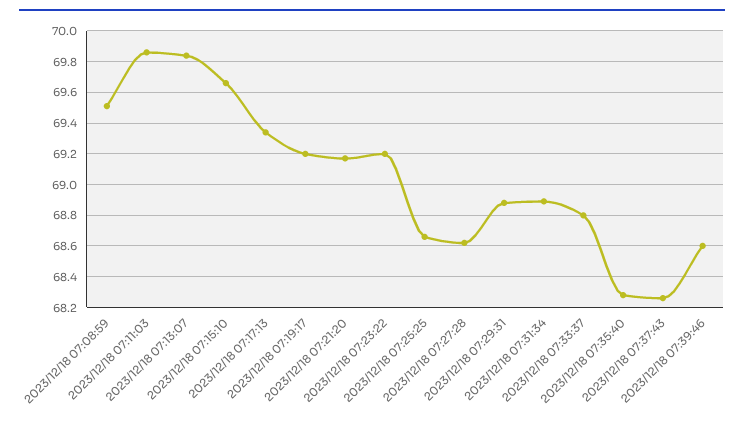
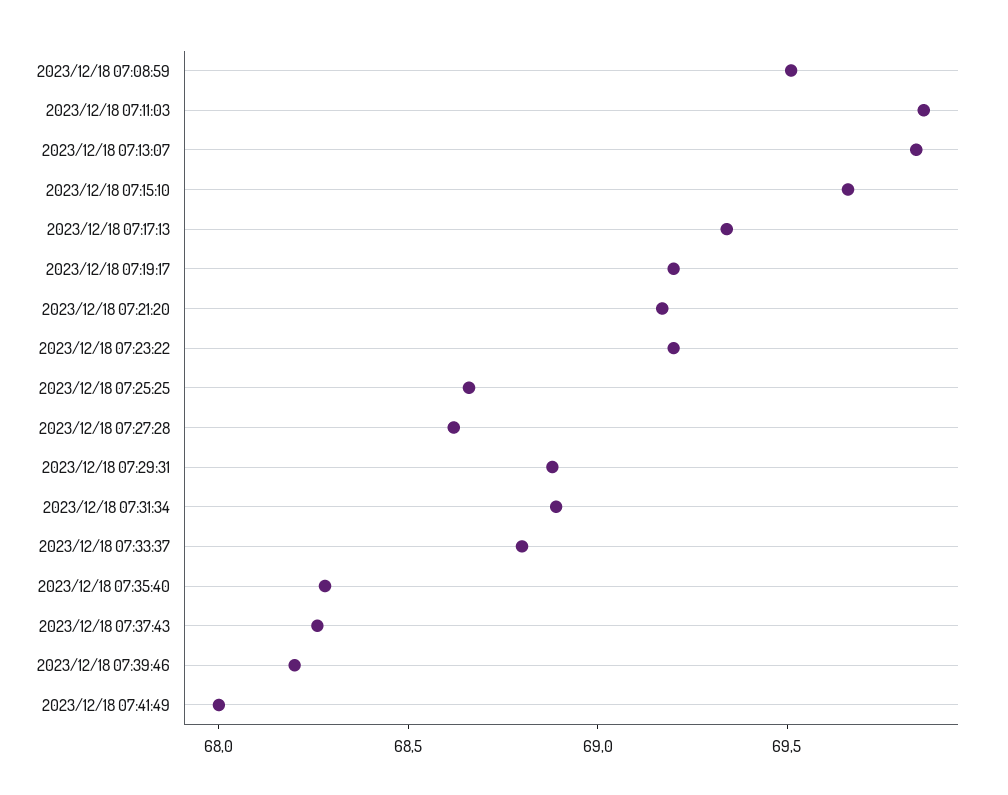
2023/12/18 07:39:46: 68.6 -> 68.2
2023/12/18 07:41:49: none -> 68

